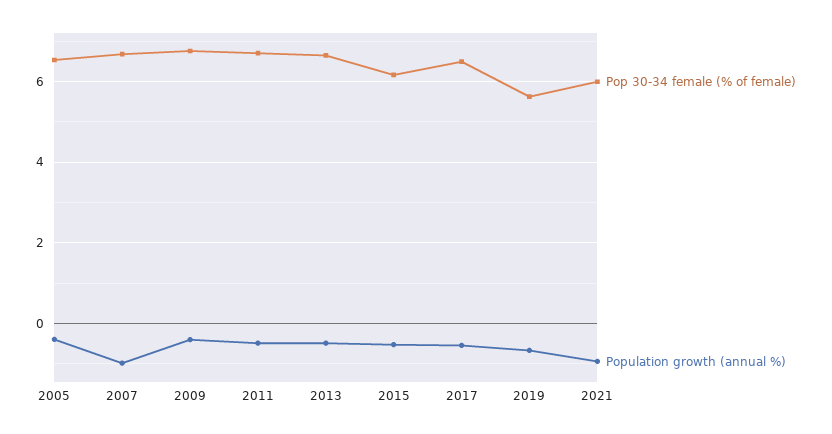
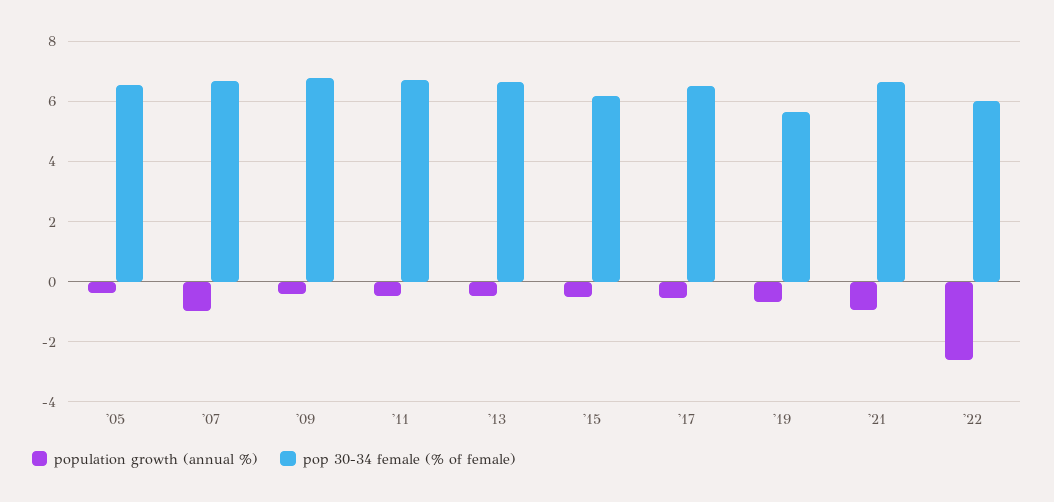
Pop 30-34 female (% of female), 2021: 6 -> 6.6
Population growth (annual %), '22: none -> -2.6
Pop 30-34 female (% of female), '22: none -> 6

